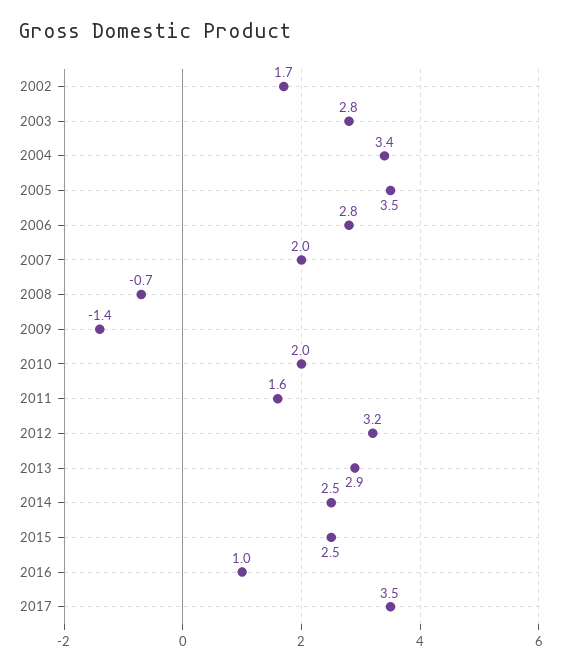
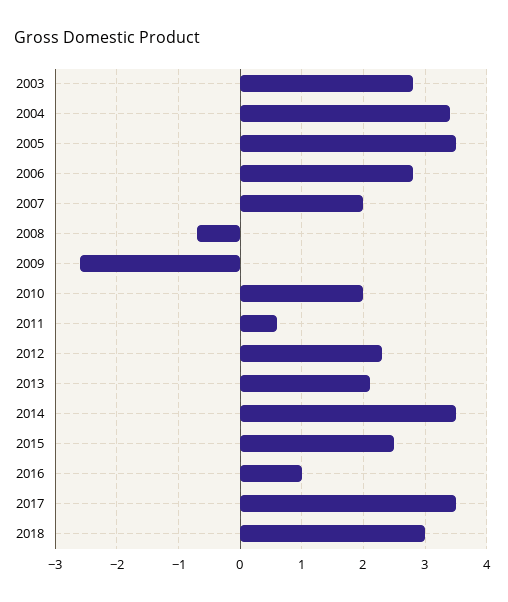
2002: 1.7 -> none
2009: -1.4 -> -2.6
2011: 1.6 -> 0.6
2012: 3.2 -> 2.3
2013: 2.9 -> 2.1
2014: 2.5 -> 3.5
2018: none -> 3

